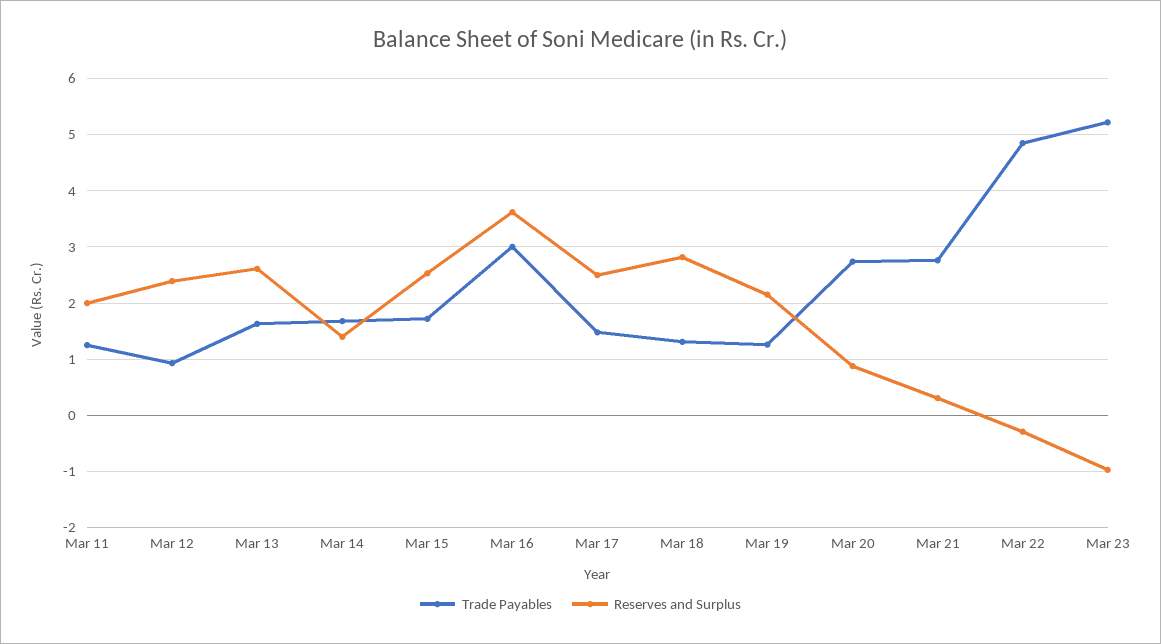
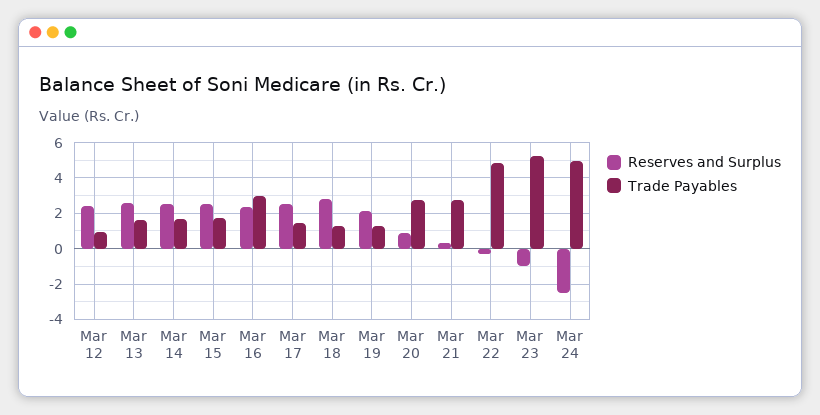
Trade Payables, Mar 11: 1.2 -> none
Reserves and Surplus, Mar 11: 2 -> none
Reserves and Surplus, Mar 14: 1.4 -> 2.5
Reserves and Surplus, Mar 16: 3.6 -> 2.5
Reserves and Surplus, Mar 24: none -> -2.5
Trade Payables, Mar 24: none -> 5

